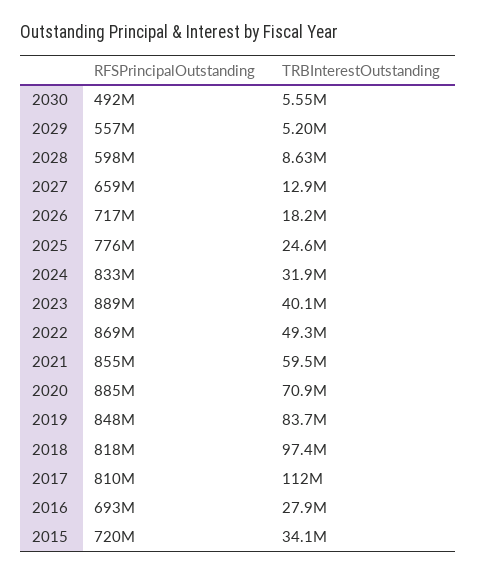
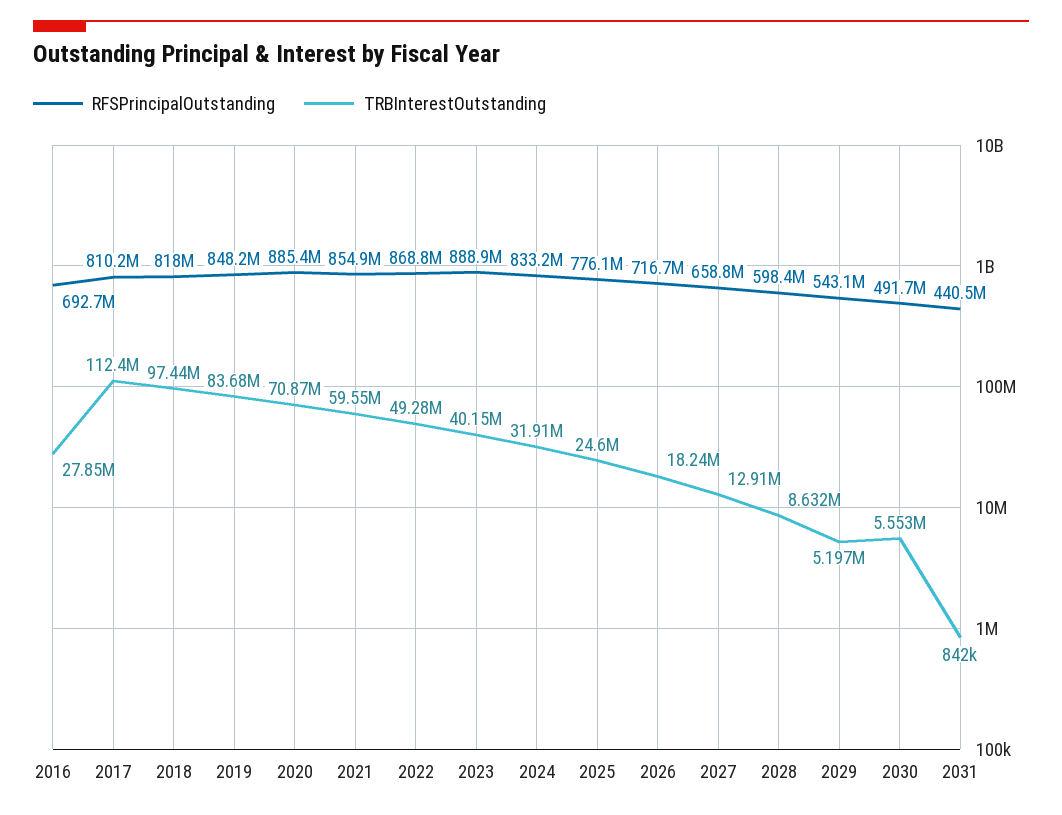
RFSPrincipalOutstanding, 2029: 557000000 -> 543100000
RFSPrincipalOutstanding, 2015: 720000000 -> none
TRBInterestOutstanding, 2015: 34100000 -> none
RFSPrincipalOutstanding, 2031: none -> 440500000
TRBInterestOutstanding, 2031: none -> 842000

